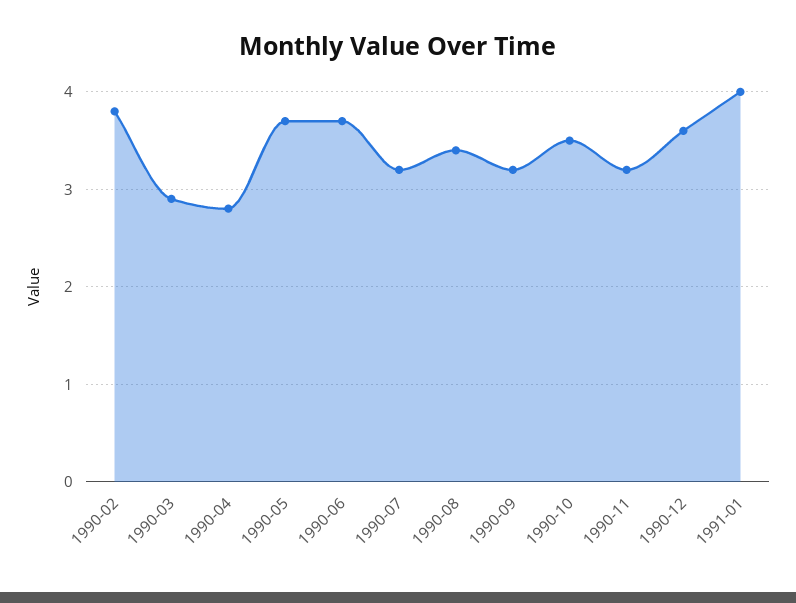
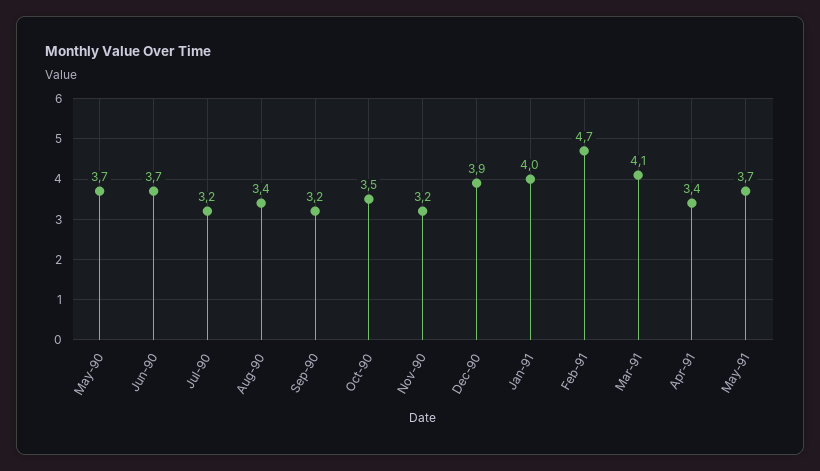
1990-02: 3.8 -> none
1990-03: 2.9 -> none
1990-04: 2.8 -> none
1990-12: 3.6 -> 3.9
Feb-91: none -> 4.7
Mar-91: none -> 4.1
Apr-91: none -> 3.4
May-91: none -> 3.7

